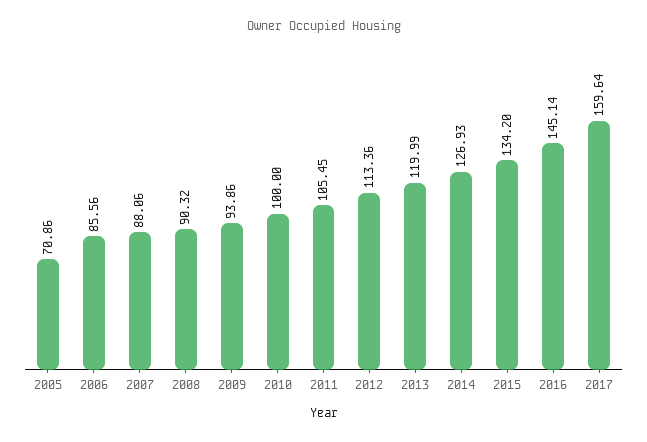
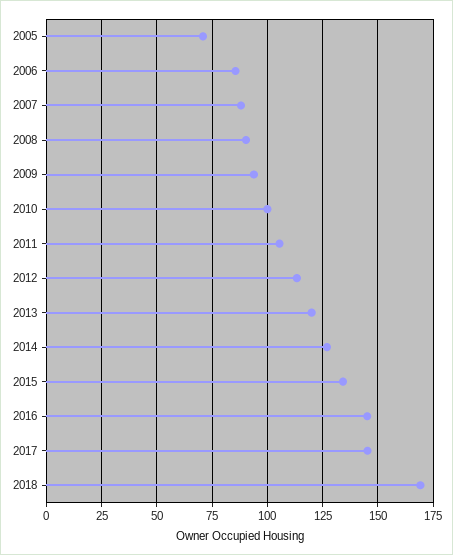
2017: 159.64 -> 145
2018: none -> 170

